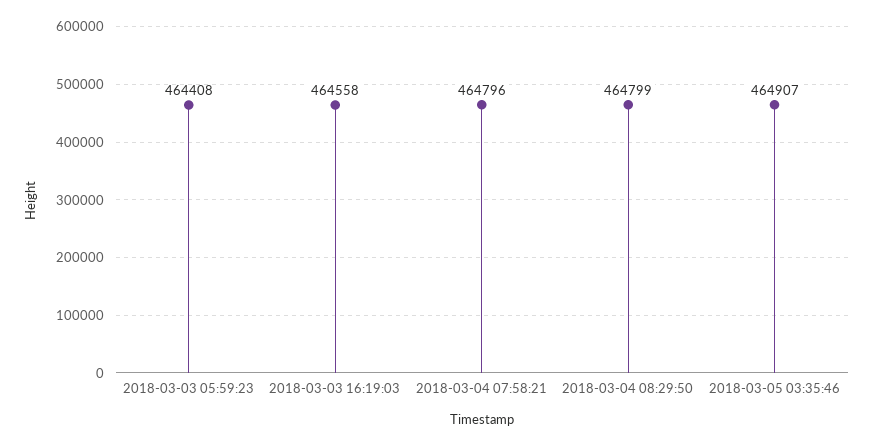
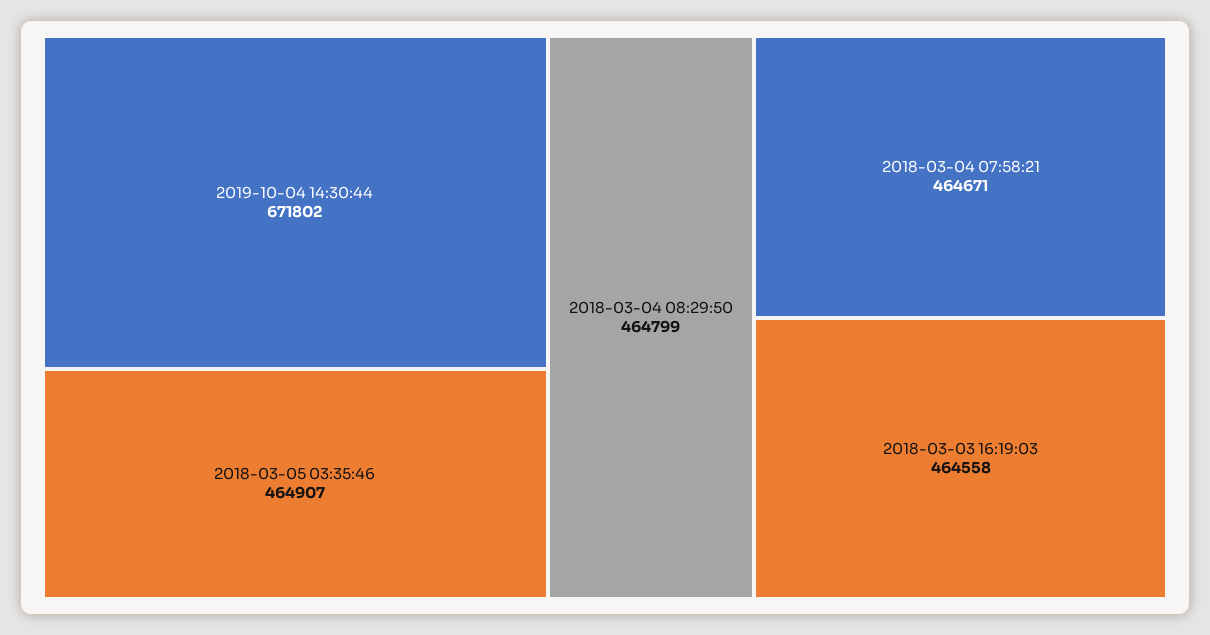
2018-03-03 05:59:23: 464408 -> none
2018-03-04 07:58:21: 464796 -> 464671
2019-10-04 14:30:44: none -> 671802

